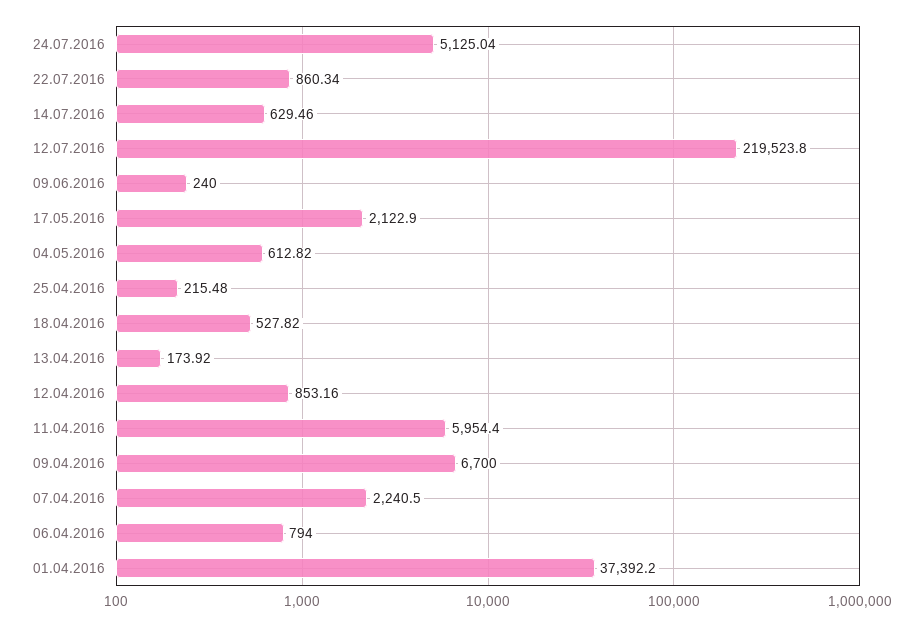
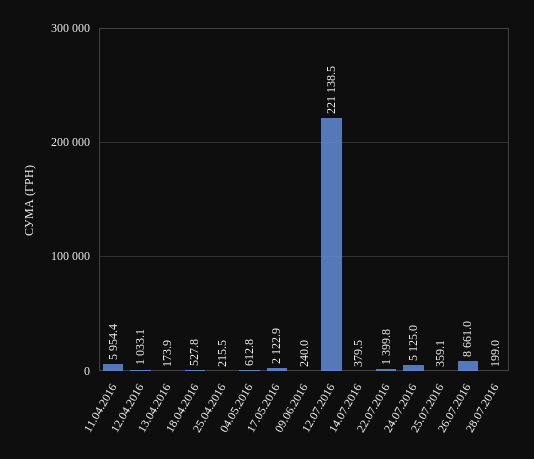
22.07.2016: 860.34 -> 1399.8
14.07.2016: 629.46 -> 379.5
12.07.2016: 219523.8 -> 221138.5
12.04.2016: 853.16 -> 1033.1
09.04.2016: 6700 -> none
07.04.2016: 2240.5 -> none
06.04.2016: 794 -> none
01.04.2016: 37392.2 -> none
25.07.2016: none -> 359.1
26.07.2016: none -> 8661
28.07.2016: none -> 199

